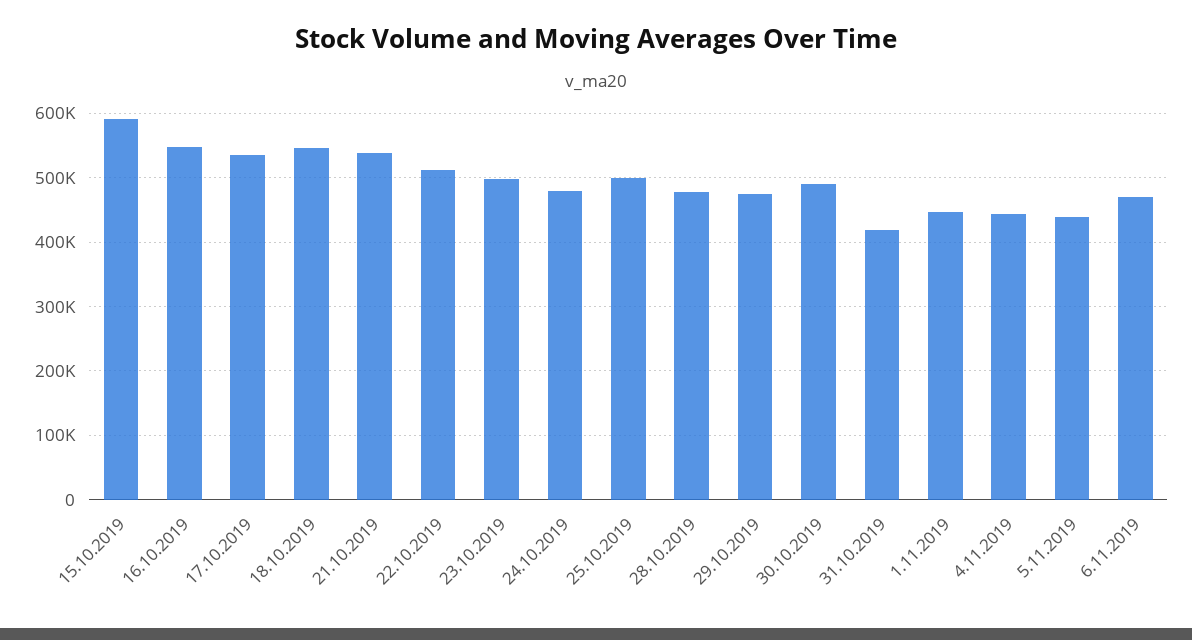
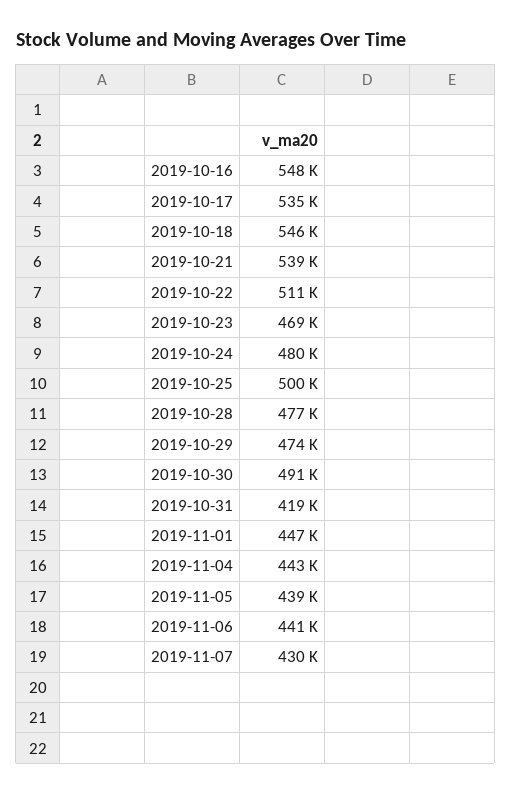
15.10.2019: 590000 -> none
23.10.2019: 500000 -> 469000
6.11.2019: 470000 -> 441000
2019-11-07: none -> 430000

